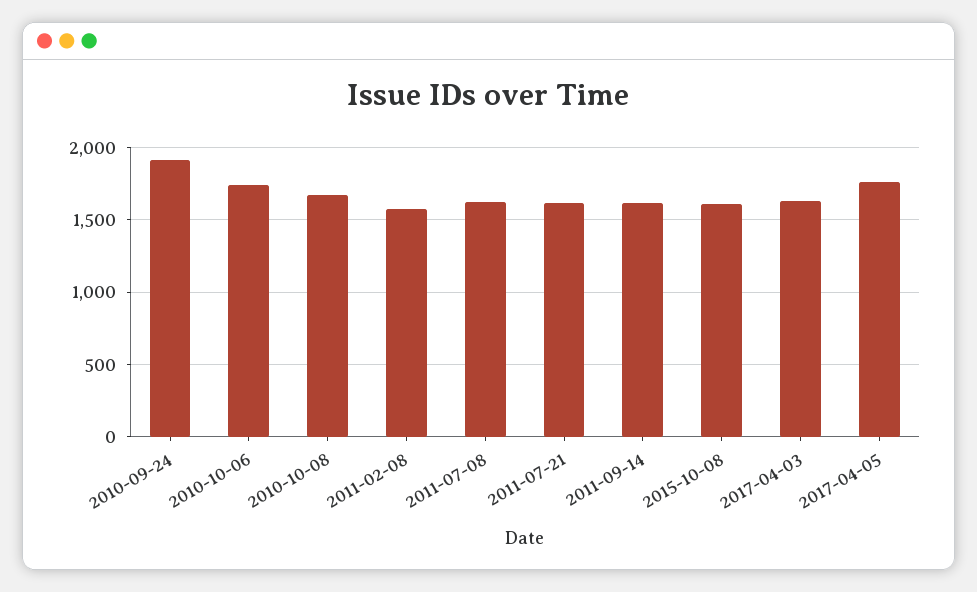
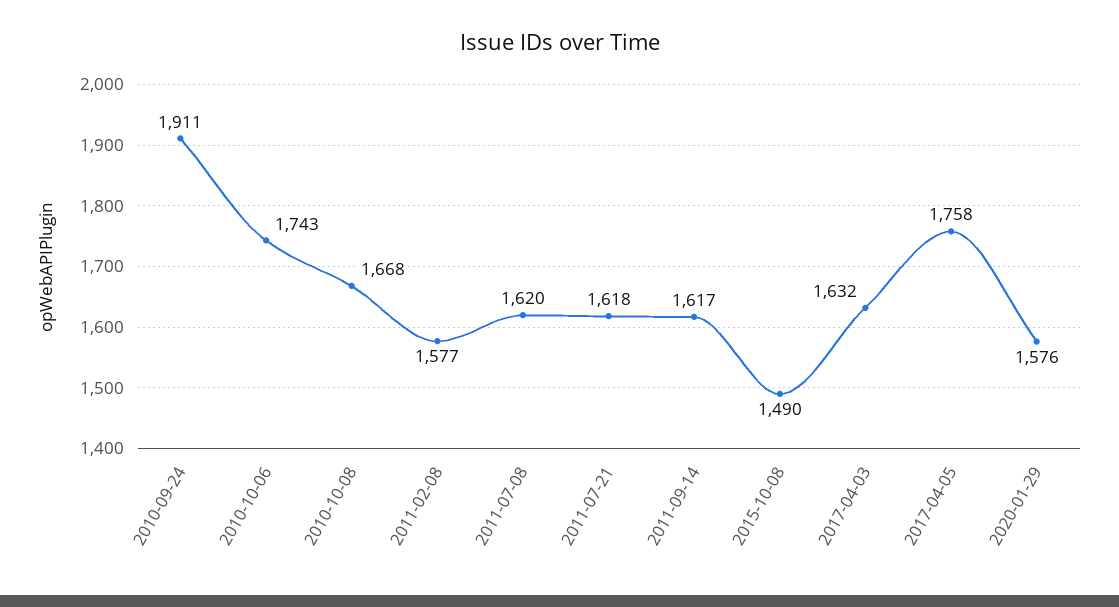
2015-10-08: 1600 -> 1490
2020-01-29: none -> 1576

